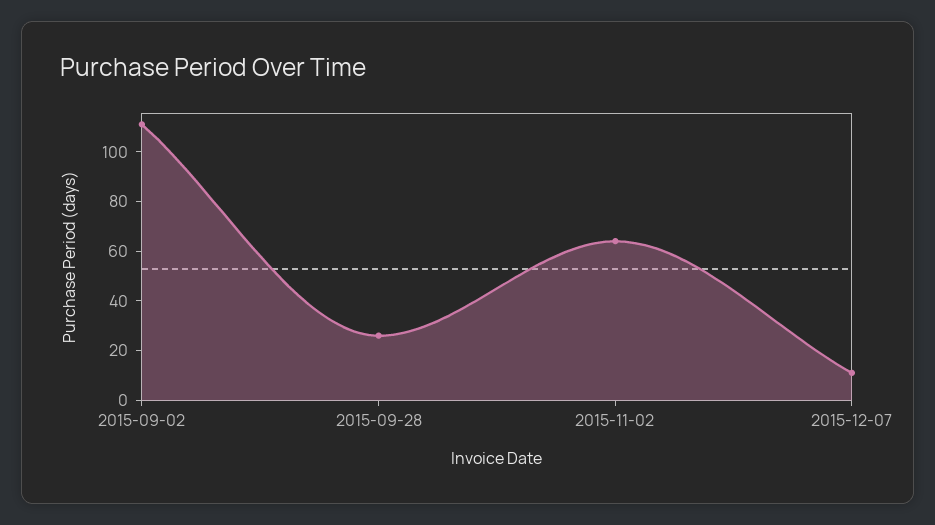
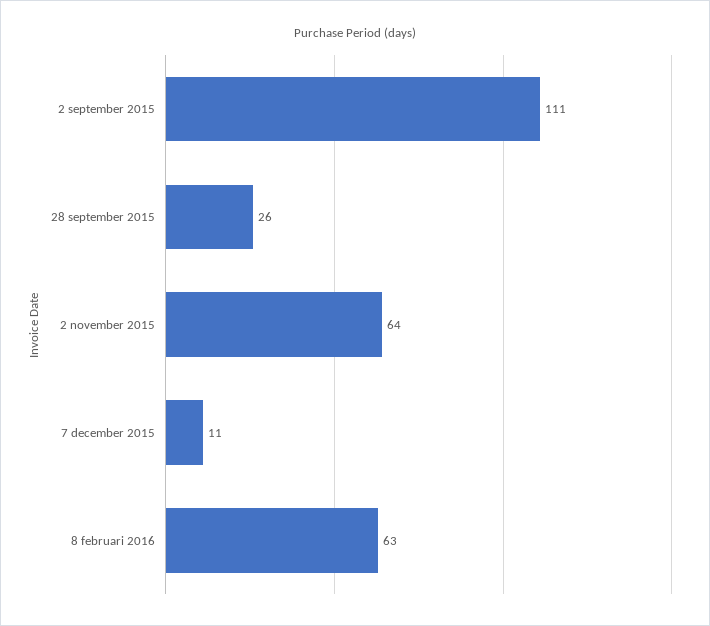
8 februari 2016: none -> 63

